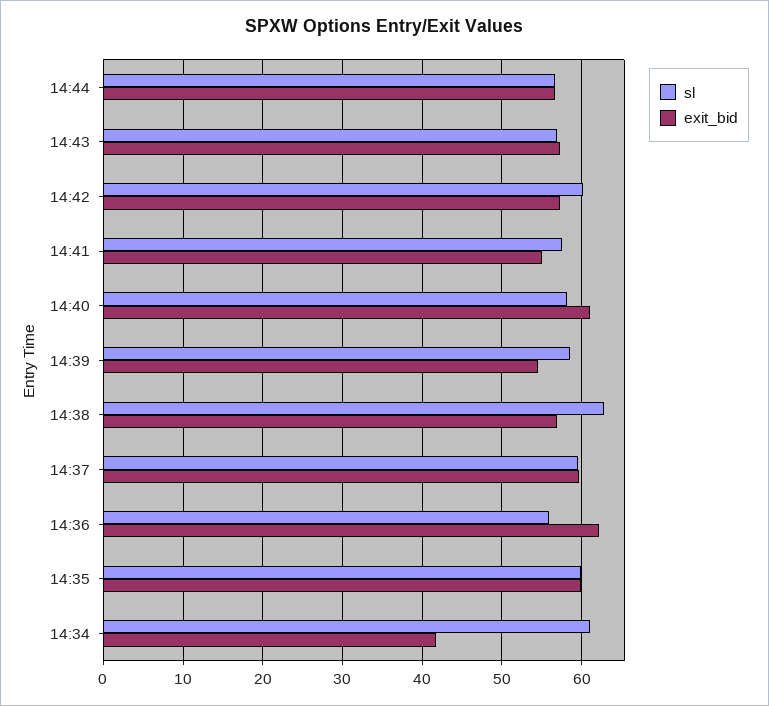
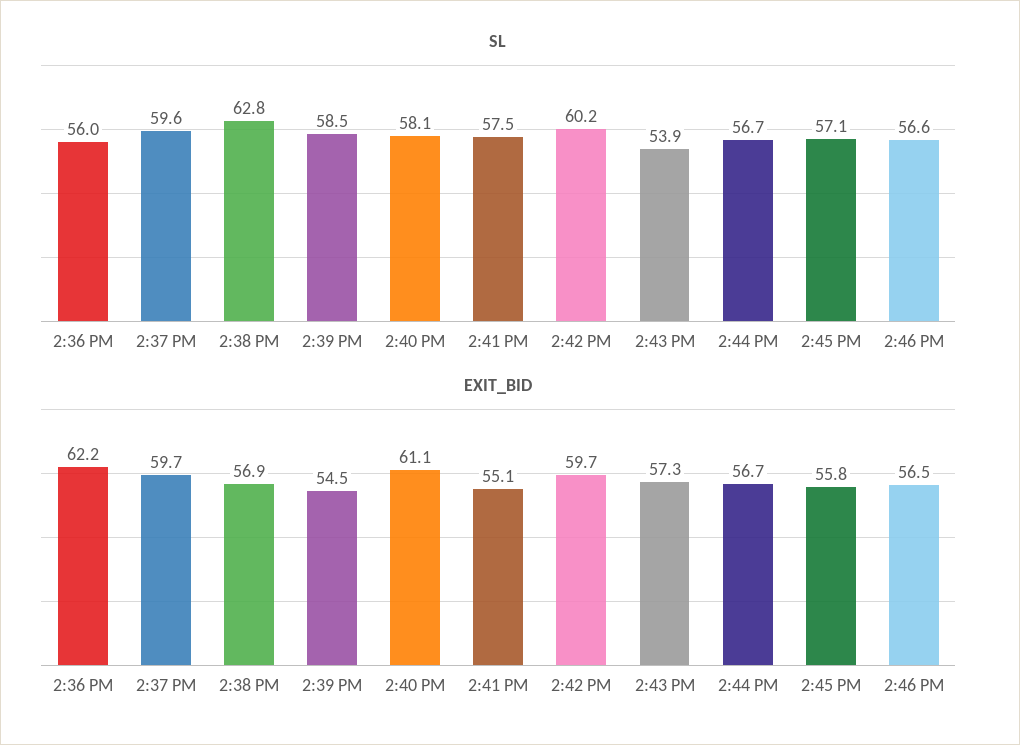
sl, 14:43: 57 -> 53.9
exit_bid, 14:42: 57 -> 59.7
sl, 14:35: 60 -> none
exit_bid, 14:35: 60 -> none
sl, 14:34: 61 -> none
exit_bid, 14:34: 42 -> none
sl, 2:45 PM: none -> 57.1
sl, 2:46 PM: none -> 56.6
exit_bid, 2:45 PM: none -> 55.8
exit_bid, 2:46 PM: none -> 56.5

